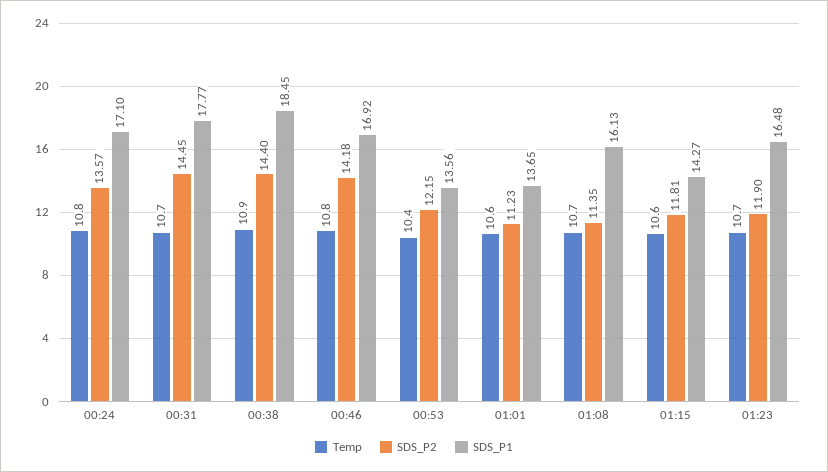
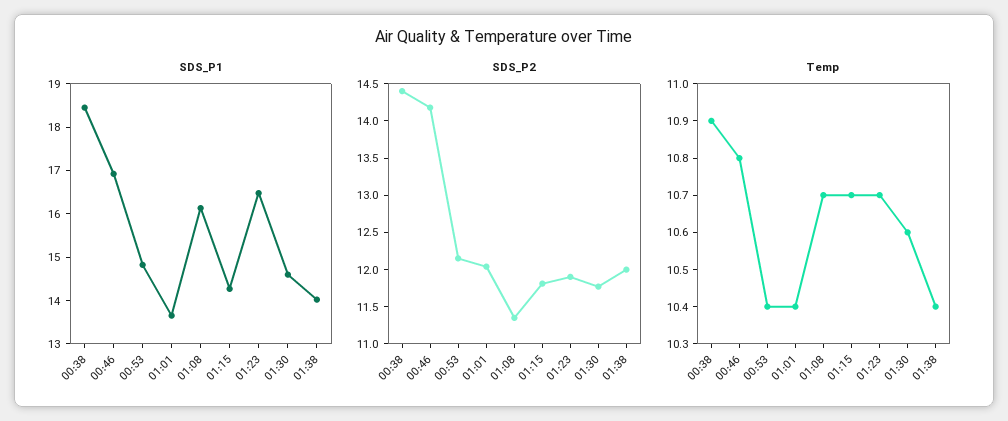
Temp, 00:24: 10.8 -> none
SDS_P2, 00:24: 13.57 -> none
SDS_P1, 00:24: 17.1 -> none
Temp, 00:31: 10.7 -> none
SDS_P2, 00:31: 14.45 -> none
SDS_P1, 00:31: 17.77 -> none
SDS_P1, 00:53: 13.56 -> 14.8
Temp, 01:01: 10.6 -> 10.4
SDS_P2, 01:01: 11.23 -> 12
Temp, 01:15: 10.6 -> 10.7
SDS_P1, 01:30: none -> 14.6
SDS_P1, 01:38: none -> 14
SDS_P2, 01:30: none -> 11.75
SDS_P2, 01:38: none -> 12
Temp, 01:30: none -> 10.6
Temp, 01:38: none -> 10.4

